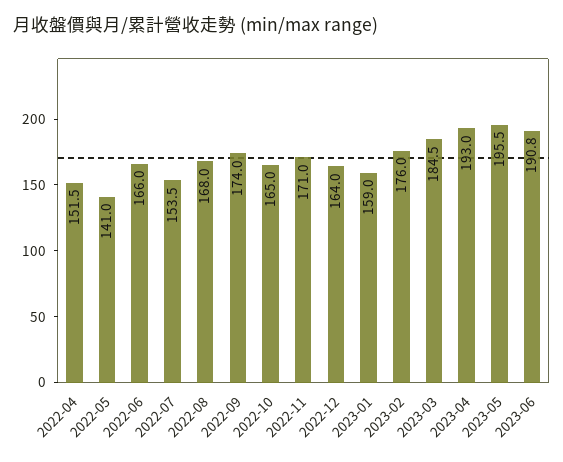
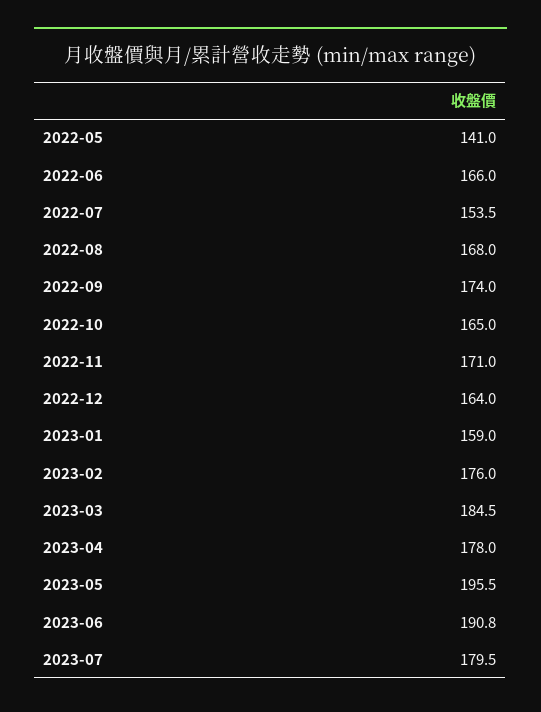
2022-04: 151.5 -> none
2023-04: 193 -> 178
2023-07: none -> 179.5

